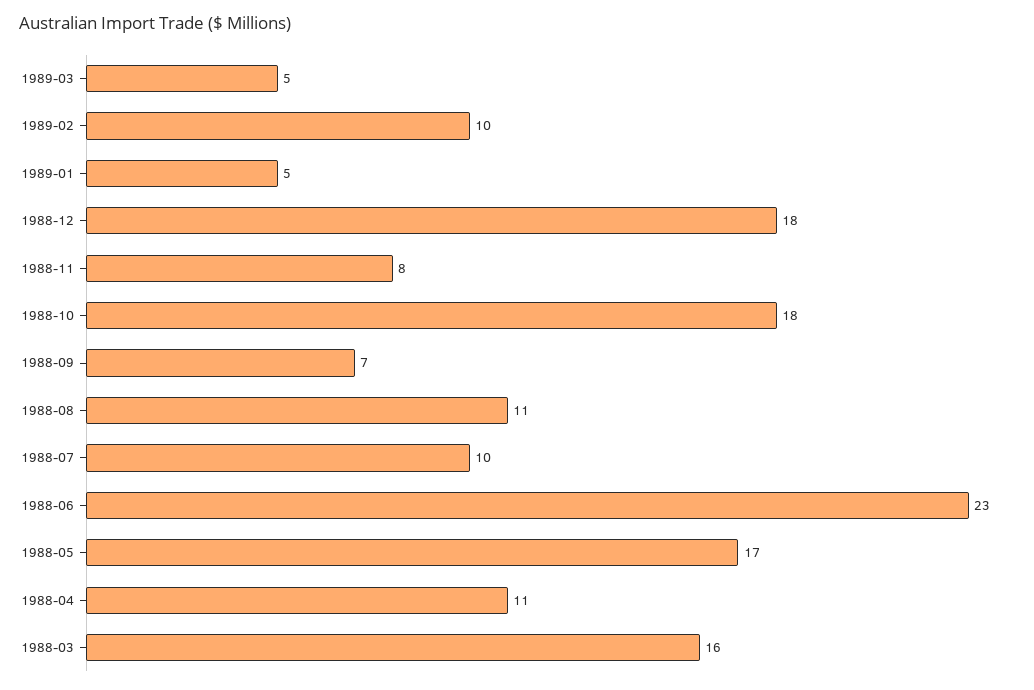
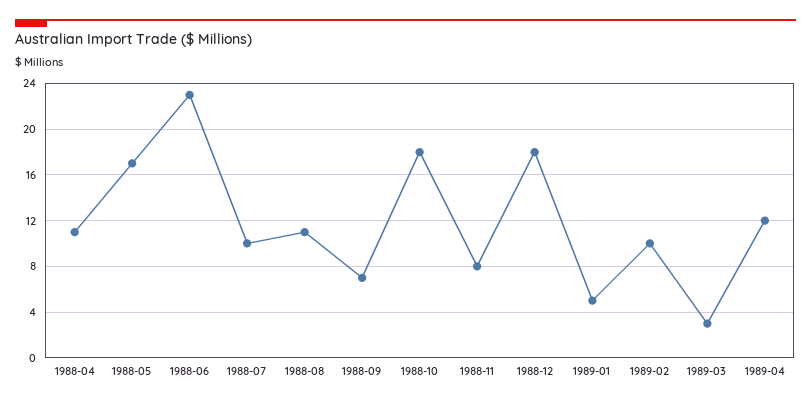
1989-03: 5 -> 3
1988-03: 16 -> none
1989-04: none -> 12

